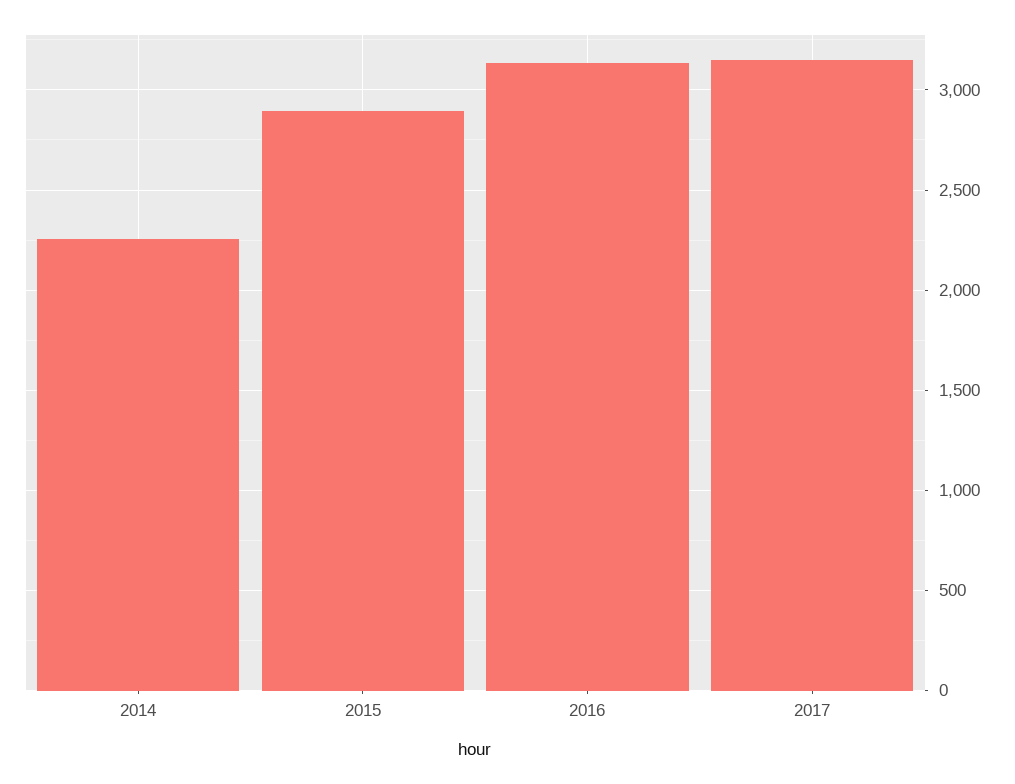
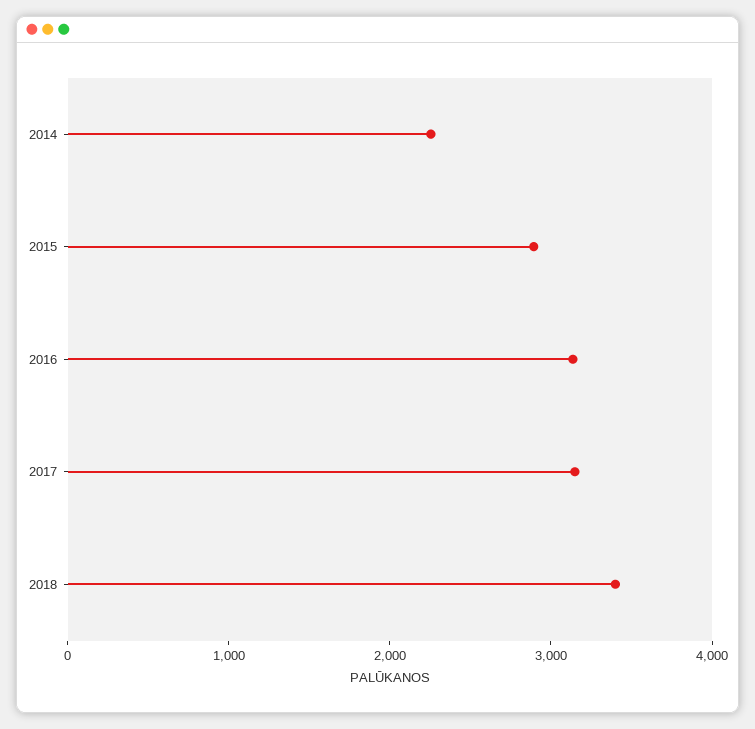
2018: none -> 3400

